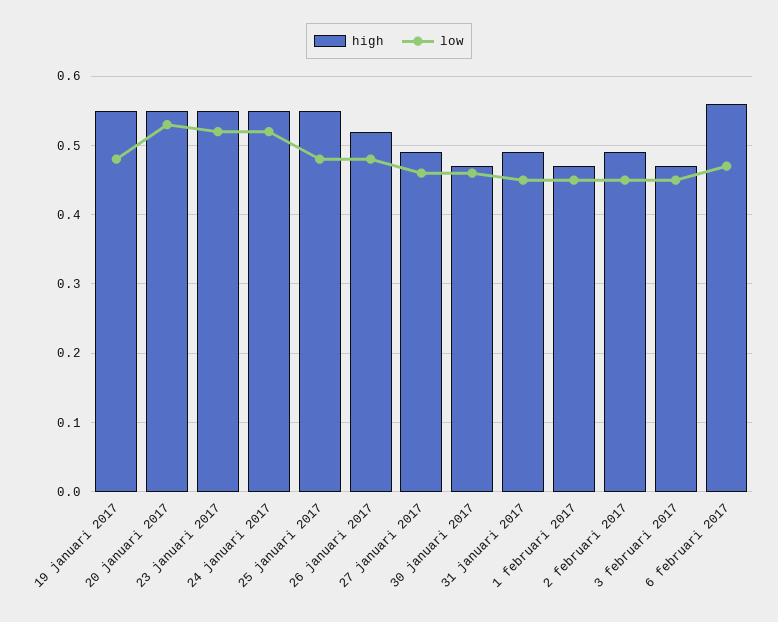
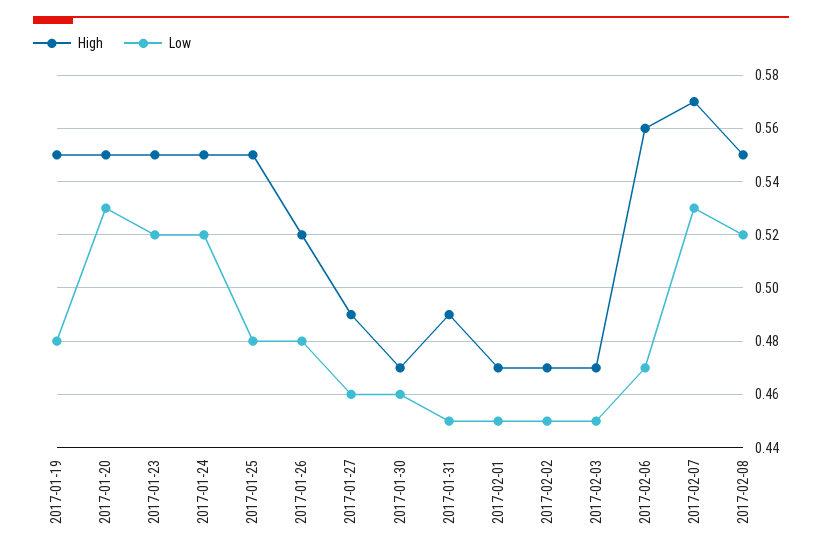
high, 2 februari 2017: 0.49 -> 0.47
high, 2017-02-07: none -> 0.57
low, 2017-02-07: none -> 0.53
high, 2017-02-08: none -> 0.55
low, 2017-02-08: none -> 0.52

